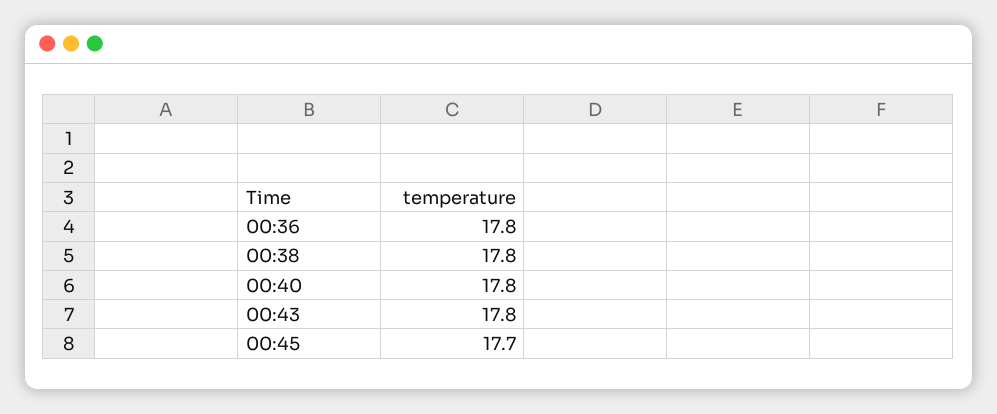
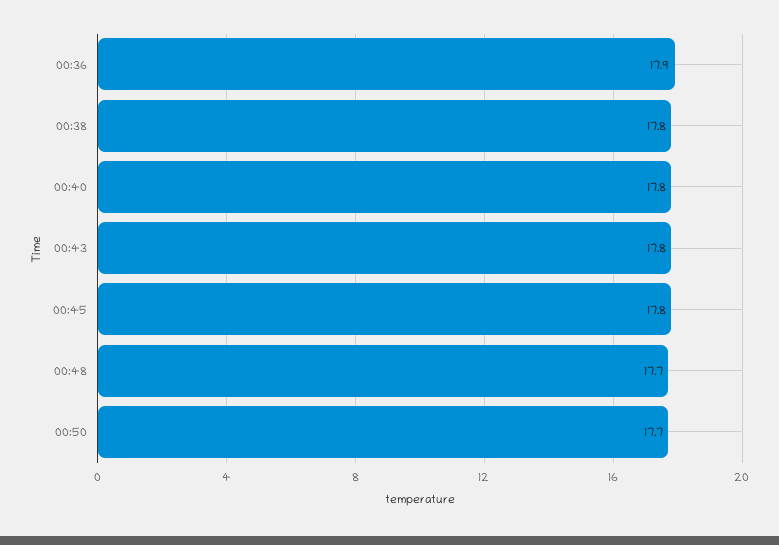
00:36: 17.8 -> 17.9
00:45: 17.7 -> 17.8
00:48: none -> 17.7
00:50: none -> 17.7

